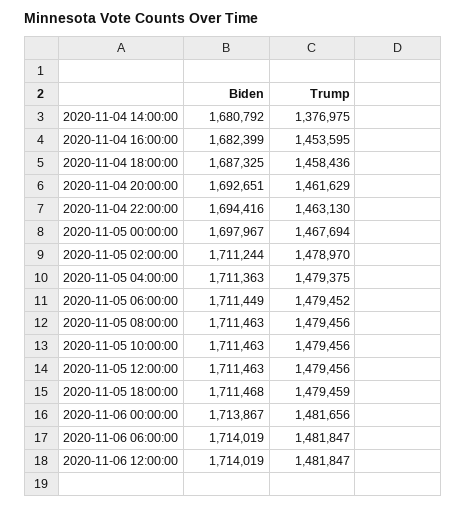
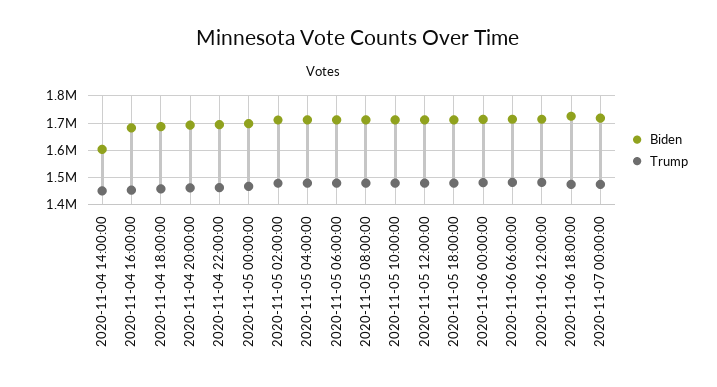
Biden, 2020-11-04 14:00:00: 1680792 -> 1600000
Trump, 2020-11-04 14:00:00: 1376975 -> 1450000
Biden, 2020-11-06 18:00:00: none -> 1725000
Trump, 2020-11-06 18:00:00: none -> 1475000
Biden, 2020-11-07 00:00:00: none -> 1725000
Trump, 2020-11-07 00:00:00: none -> 1475000

